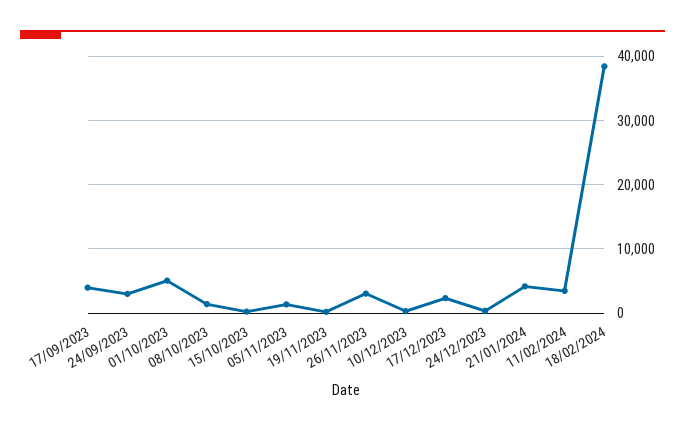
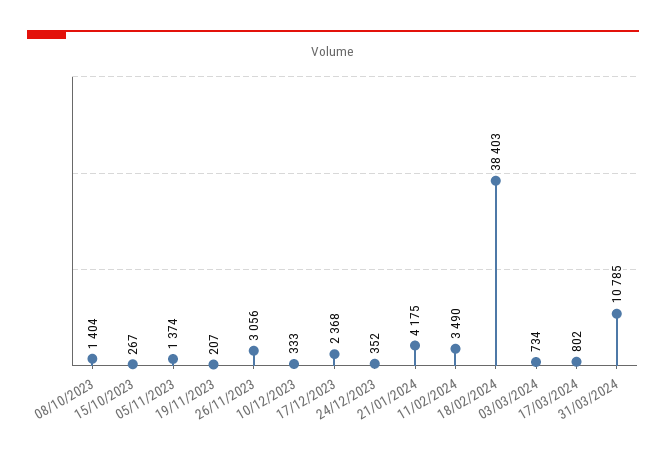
17/09/2023: 4000 -> none
24/09/2023: 3000 -> none
01/10/2023: 5000 -> none
03/03/2024: none -> 734
17/03/2024: none -> 802
31/03/2024: none -> 10785

